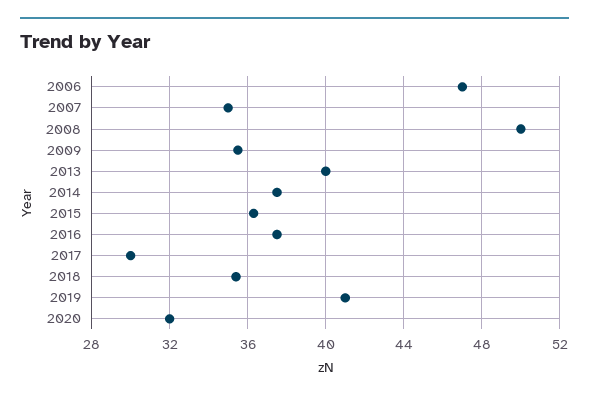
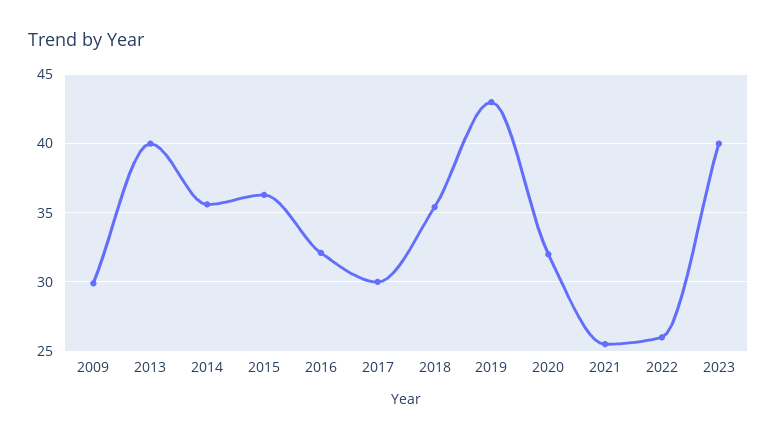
2006: 47 -> none
2007: 35 -> none
2008: 50 -> none
2009: 35.5 -> 30
2014: 37.5 -> 35.5
2016: 37.5 -> 32
2019: 41 -> 43
2021: none -> 25.5
2022: none -> 26
2023: none -> 40

